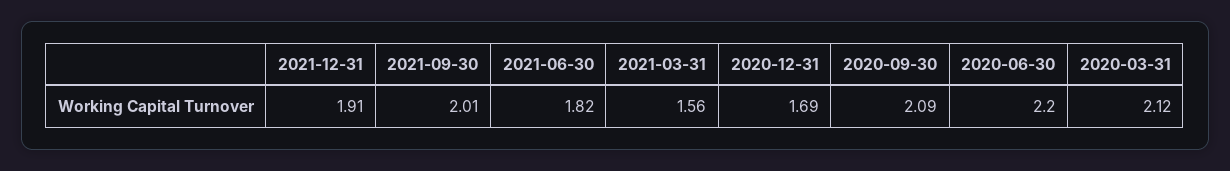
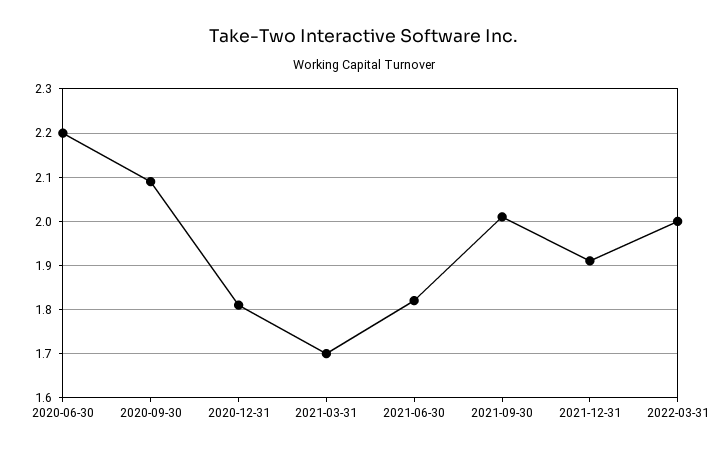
2021-03-31: 1.56 -> 1.7
2020-12-31: 1.69 -> 1.8
2020-03-31: 2.12 -> none
2022-03-31: none -> 2

